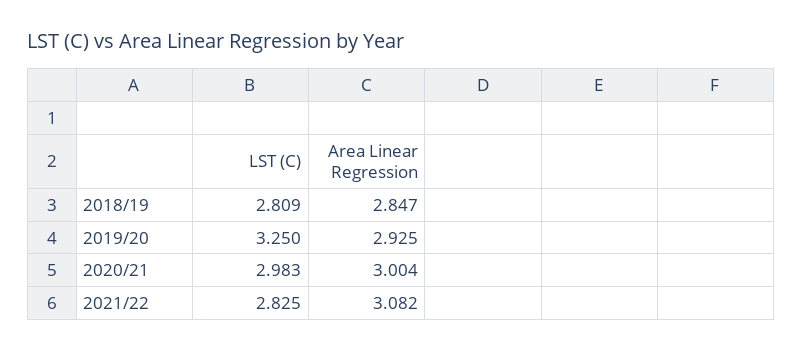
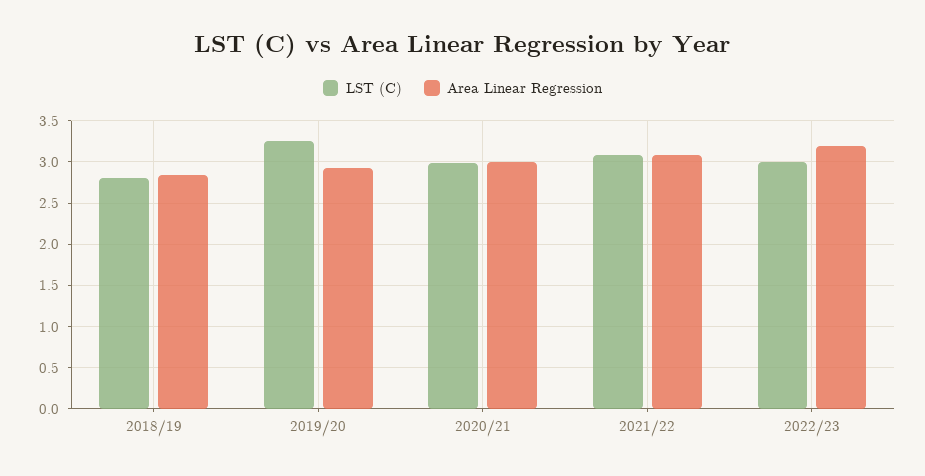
LST (C), 2021/22: 2.825 -> 3.1
LST (C), 2022/23: none -> 3
Area Linear Regression, 2022/23: none -> 3.2

